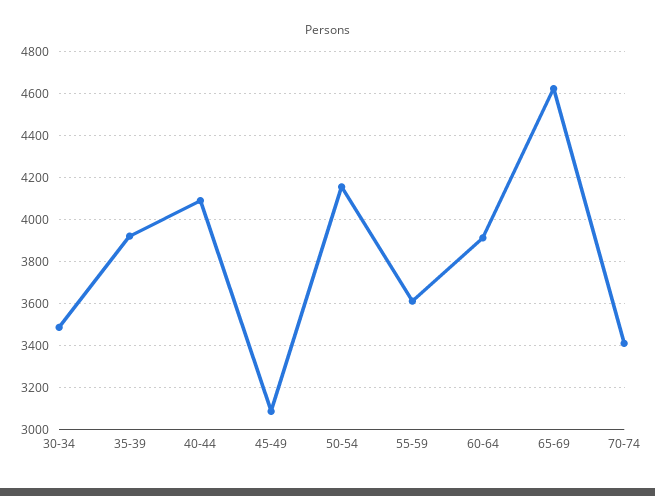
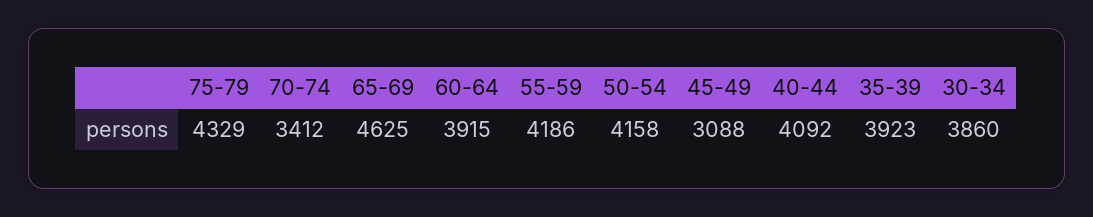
30-34: 3500 -> 3860
55-59: 3600 -> 4186
75-79: none -> 4329

